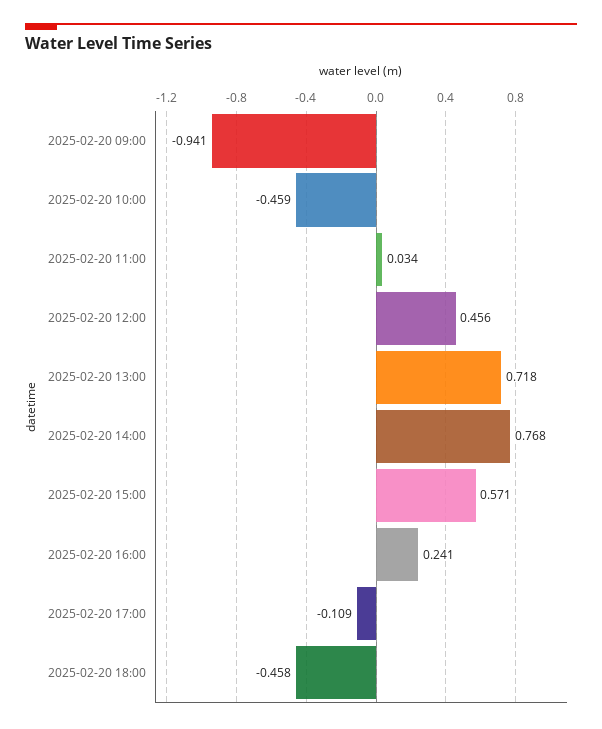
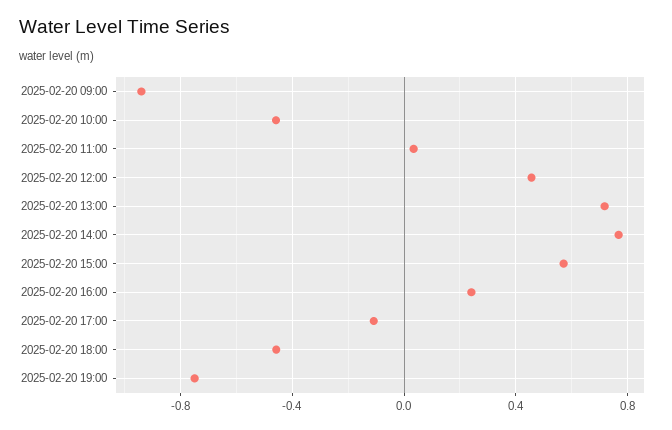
2025-02-20 19:00: none -> -0.75

